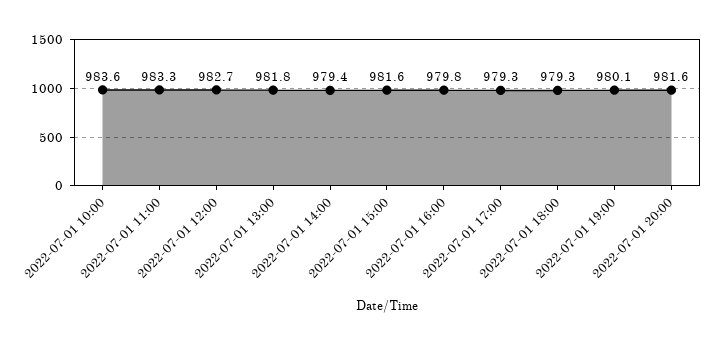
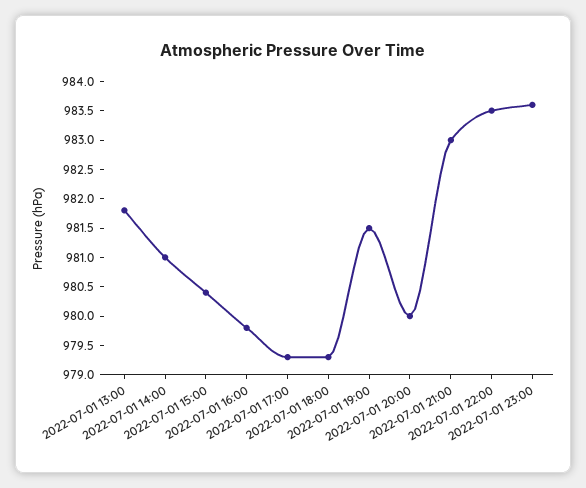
2022-07-01 10:00: 983.6 -> none
2022-07-01 11:00: 983.3 -> none
2022-07-01 12:00: 982.7 -> none
2022-07-01 14:00: 979.4 -> 981
2022-07-01 15:00: 981.6 -> 980.5
2022-07-01 19:00: 980.1 -> 981.5
2022-07-01 20:00: 981.6 -> 980
2022-07-01 21:00: none -> 983
2022-07-01 22:00: none -> 983.5
2022-07-01 23:00: none -> 983.5

